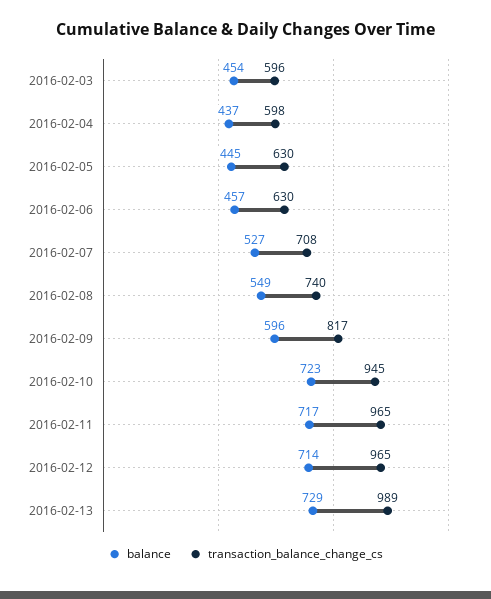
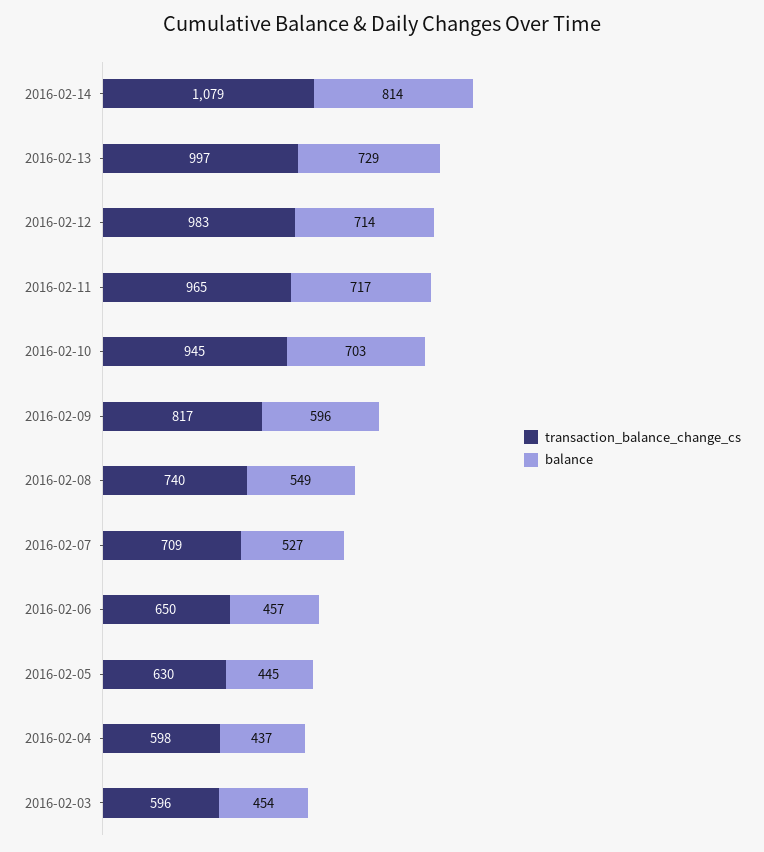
transaction_balance_change_cs, 2016-02-06: 630 -> 650
transaction_balance_change_cs, 2016-02-07: 708 -> 709
balance, 2016-02-10: 723 -> 703
transaction_balance_change_cs, 2016-02-12: 965 -> 983
transaction_balance_change_cs, 2016-02-13: 989 -> 997
transaction_balance_change_cs, 2016-02-14: none -> 1079
balance, 2016-02-14: none -> 814

